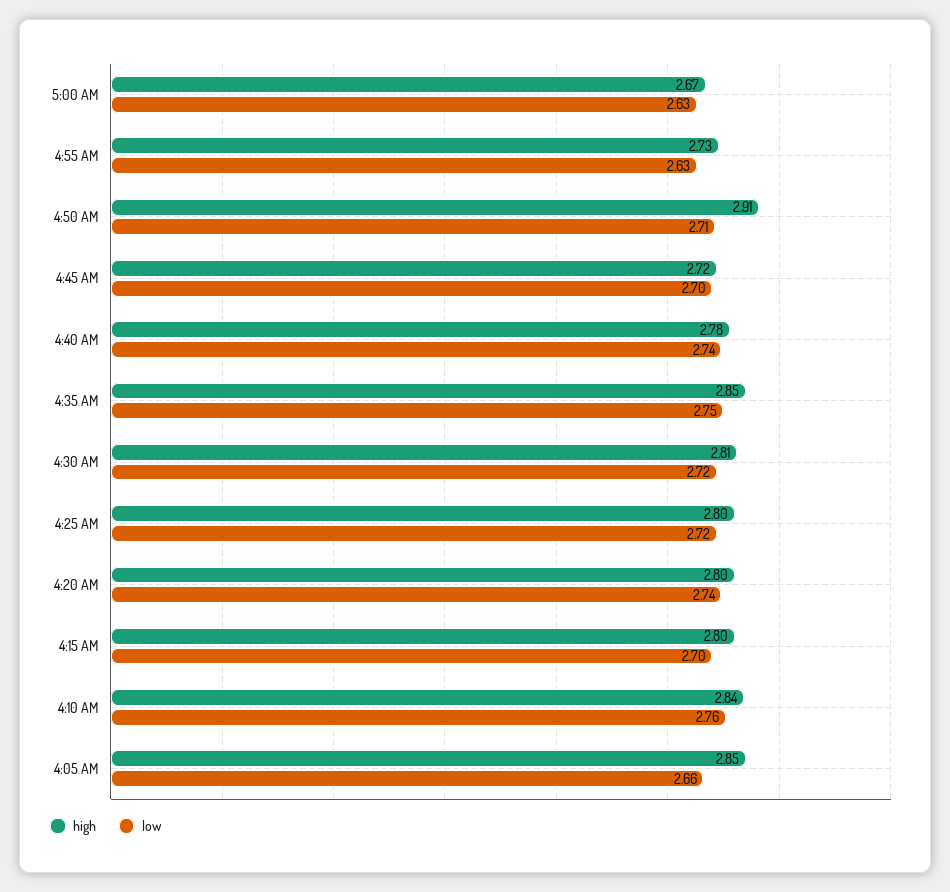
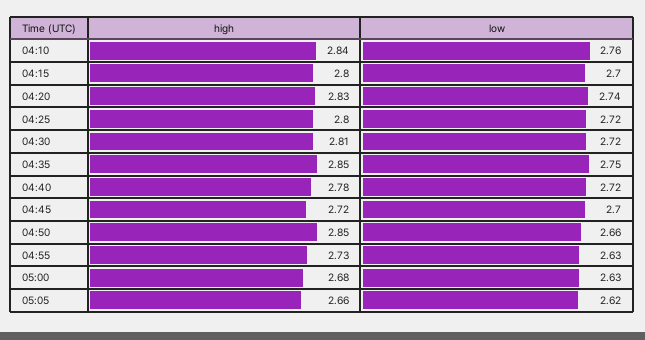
high, 5:00 AM: 2.67 -> 2.68
high, 4:50 AM: 2.91 -> 2.85
low, 4:50 AM: 2.71 -> 2.66
low, 4:40 AM: 2.74 -> 2.72
high, 4:20 AM: 2.8 -> 2.83
high, 4:05 AM: 2.85 -> none
low, 4:05 AM: 2.66 -> none
high, 05:05: none -> 2.66
low, 05:05: none -> 2.62

